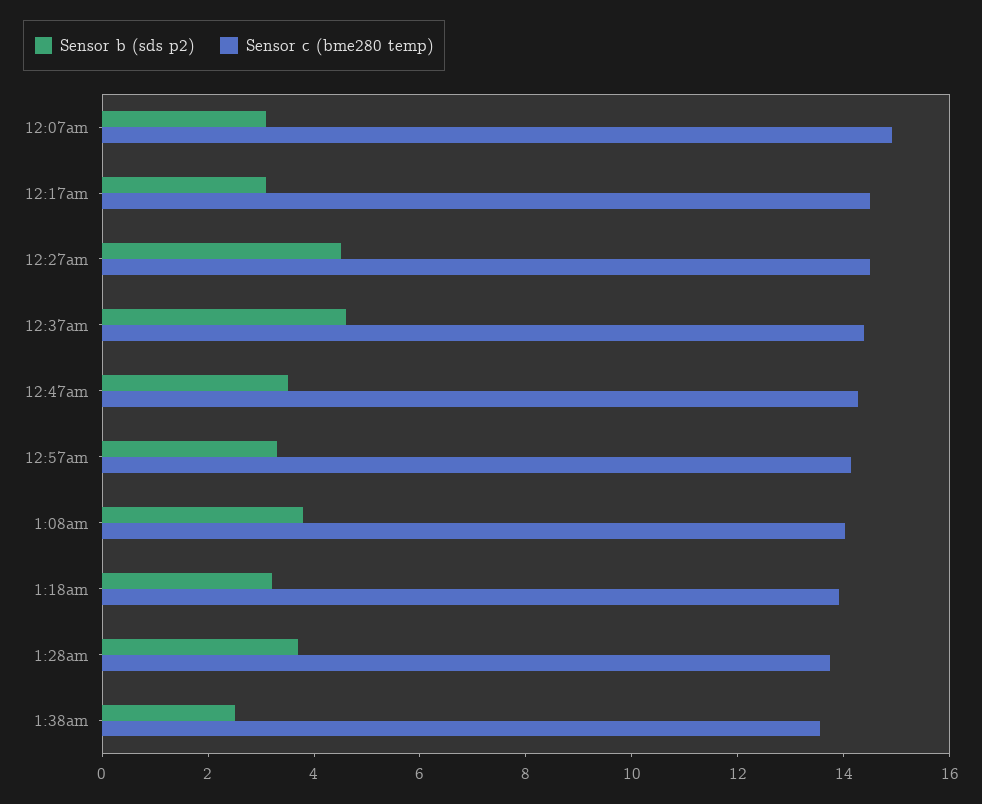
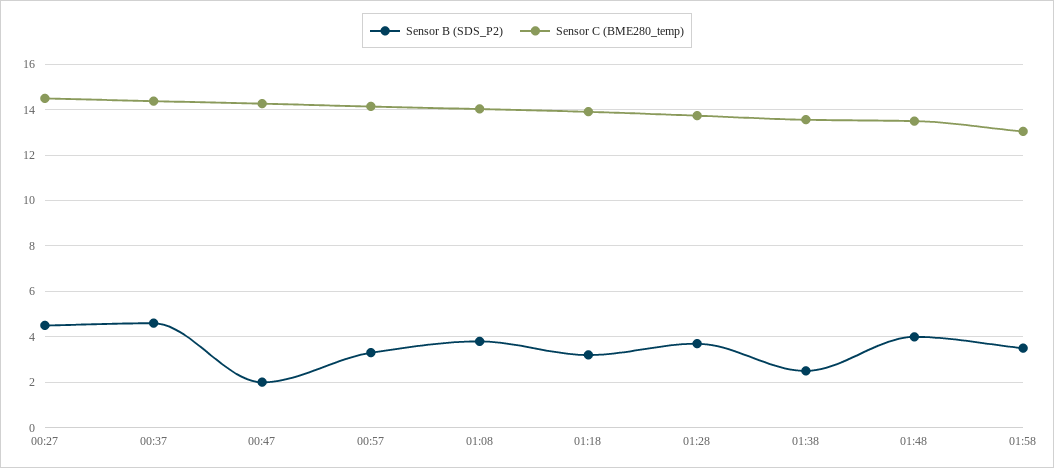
Sensor b (sds p2), 12:07am: 3 -> none
Sensor c (bme280 temp), 12:07am: 15 -> none
Sensor b (sds p2), 12:17am: 3 -> none
Sensor c (bme280 temp), 12:17am: 14.5 -> none
Sensor b (sds p2), 12:47am: 3.5 -> 2
Sensor b (sds p2), 01:48: none -> 4
Sensor c (bme280 temp), 01:48: none -> 13.5
Sensor b (sds p2), 01:58: none -> 3.5
Sensor c (bme280 temp), 01:58: none -> 13

